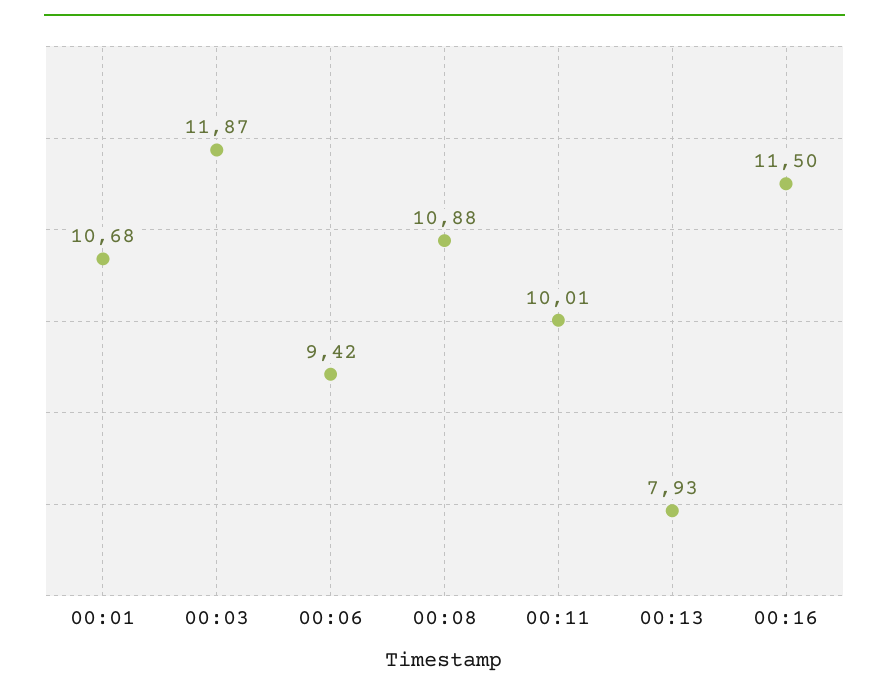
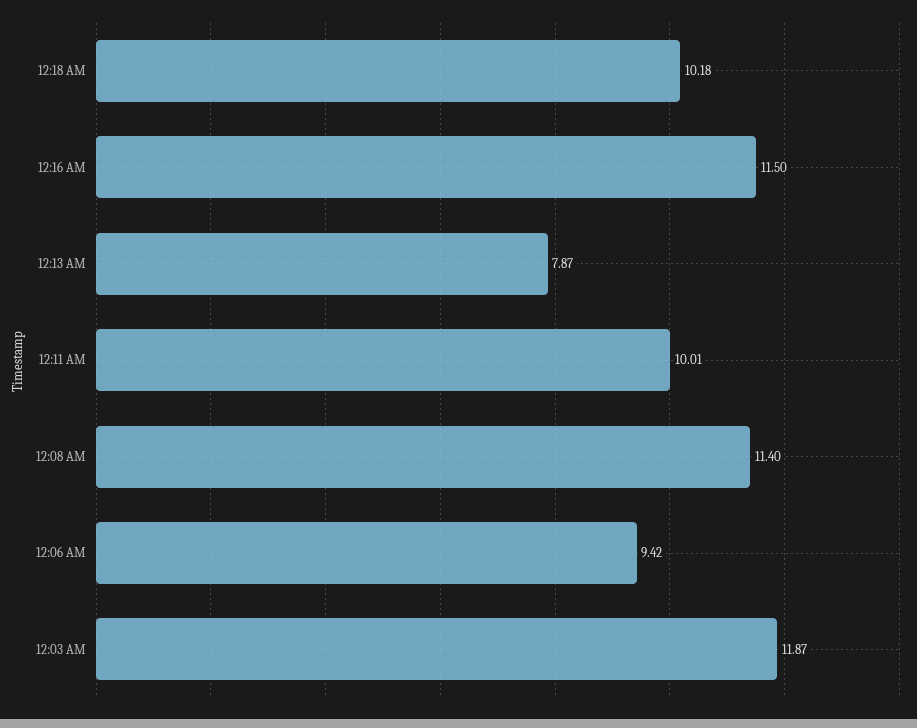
00:01: 10.68 -> none
00:08: 10.88 -> 11.4
00:13: 7.93 -> 7.87
12:18 AM: none -> 10.18

